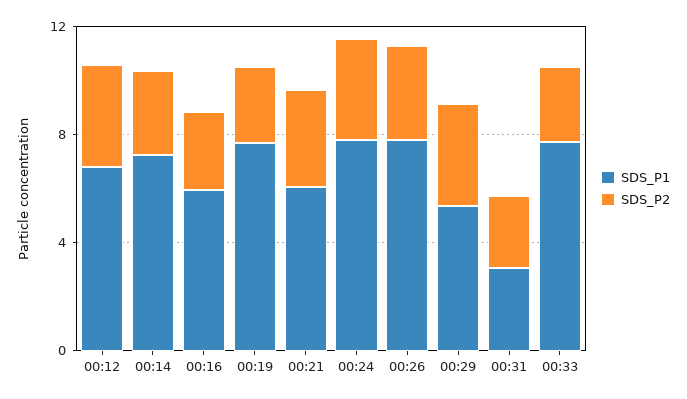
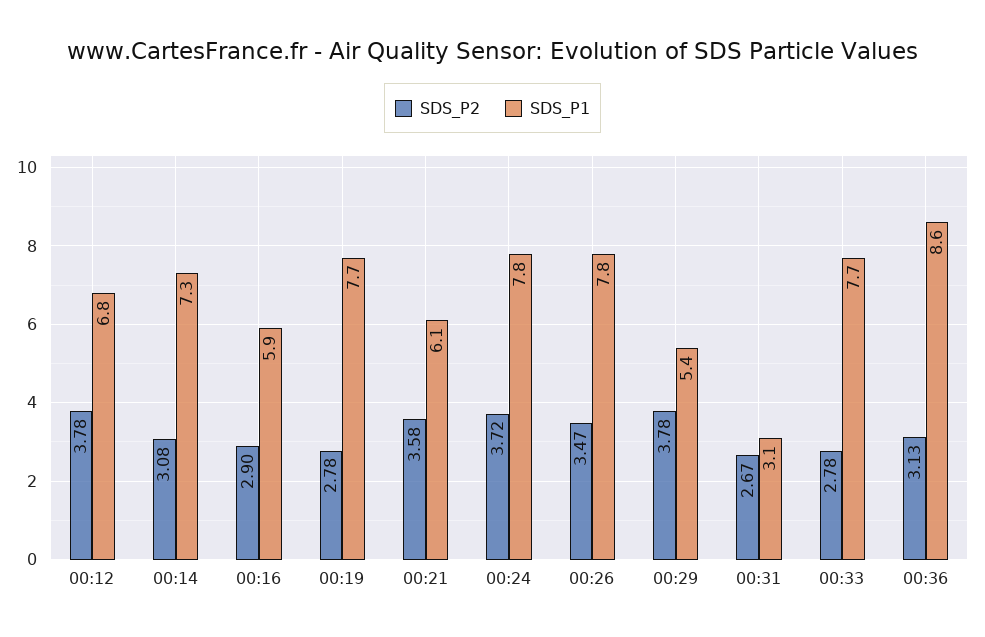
SDS_P2, 00:36: none -> 3.13
SDS_P1, 00:36: none -> 8.6

